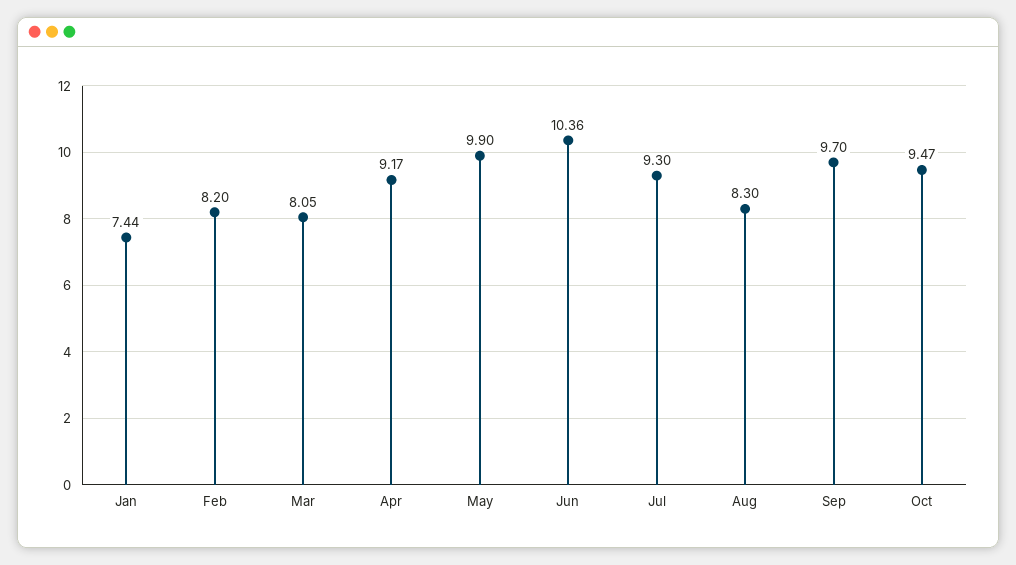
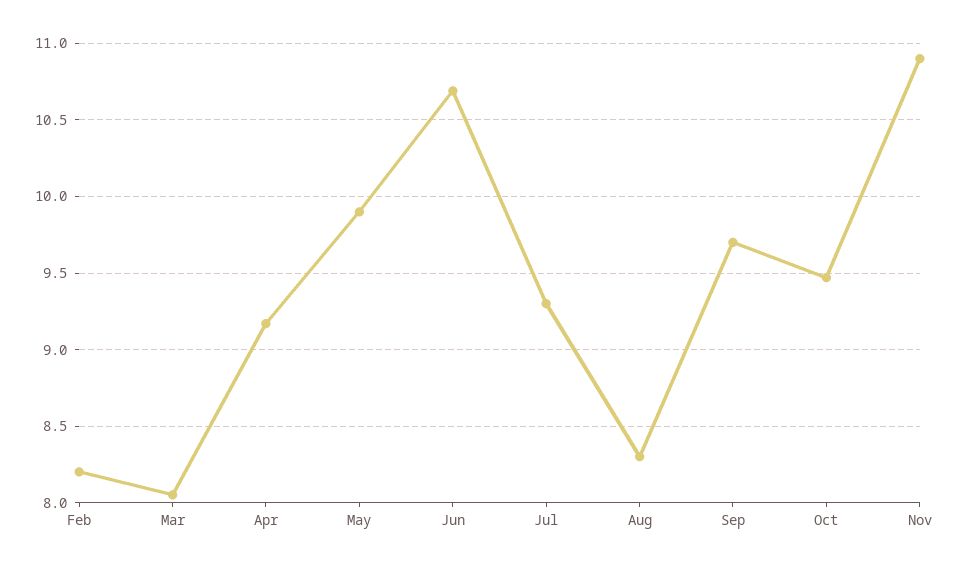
Jan: 7.44 -> none
Jun: 10.36 -> 10.7
Nov: none -> 10.9

